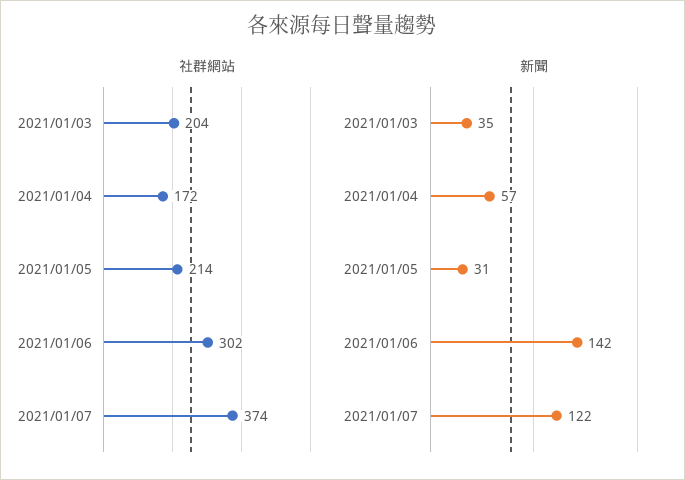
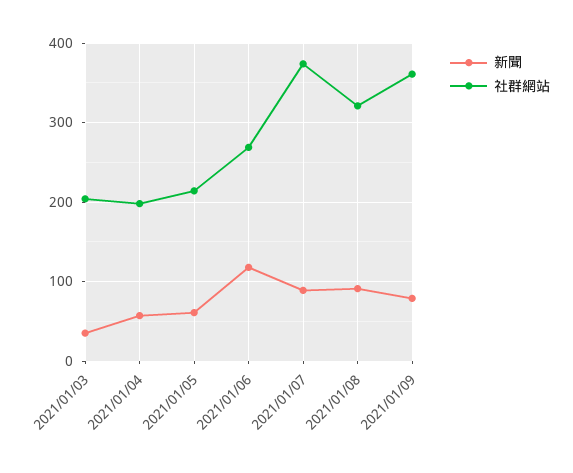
社群網站, 2021/01/04: 172 -> 200
社群網站, 2021/01/06: 302 -> 270
新聞, 2021/01/05: 31 -> 60
新聞, 2021/01/06: 142 -> 120
新聞, 2021/01/07: 122 -> 90
新聞, 2021/01/08: none -> 90
社群網站, 2021/01/08: none -> 320
新聞, 2021/01/09: none -> 80
社群網站, 2021/01/09: none -> 360

